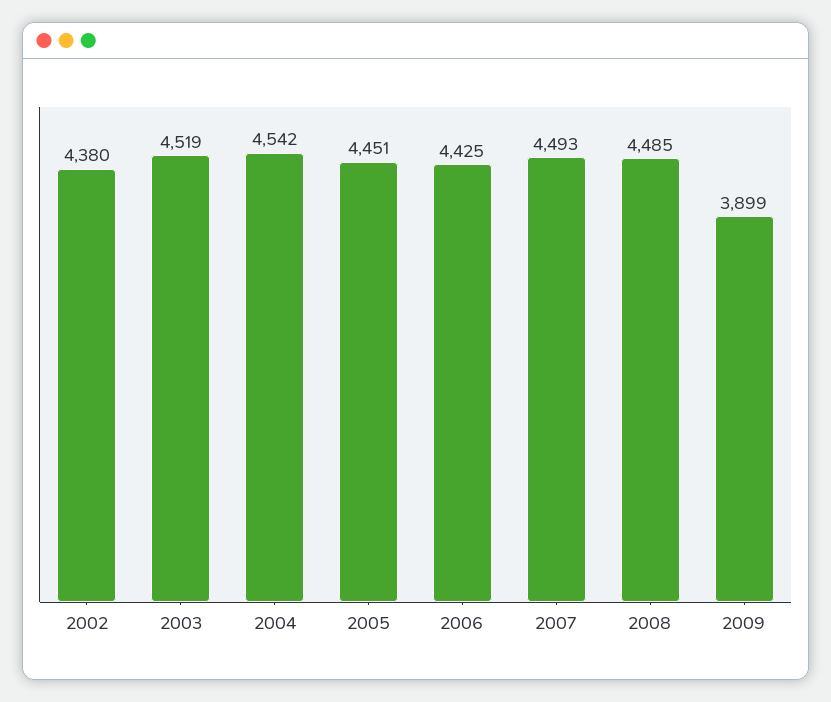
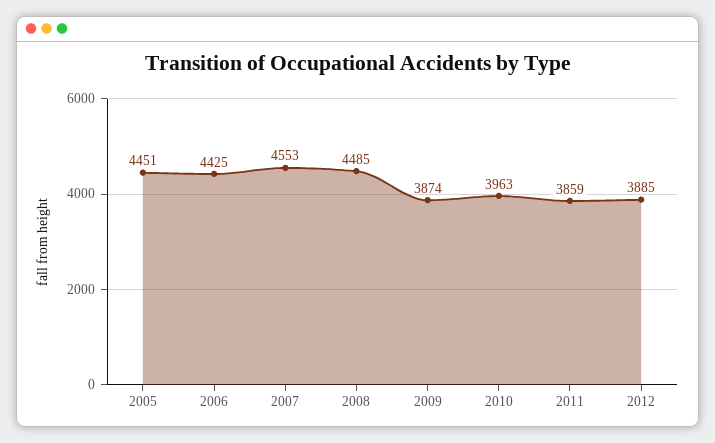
2002: 4380 -> none
2003: 4519 -> none
2004: 4542 -> none
2007: 4493 -> 4553
2009: 3899 -> 3874
2010: none -> 3963
2011: none -> 3859
2012: none -> 3885

